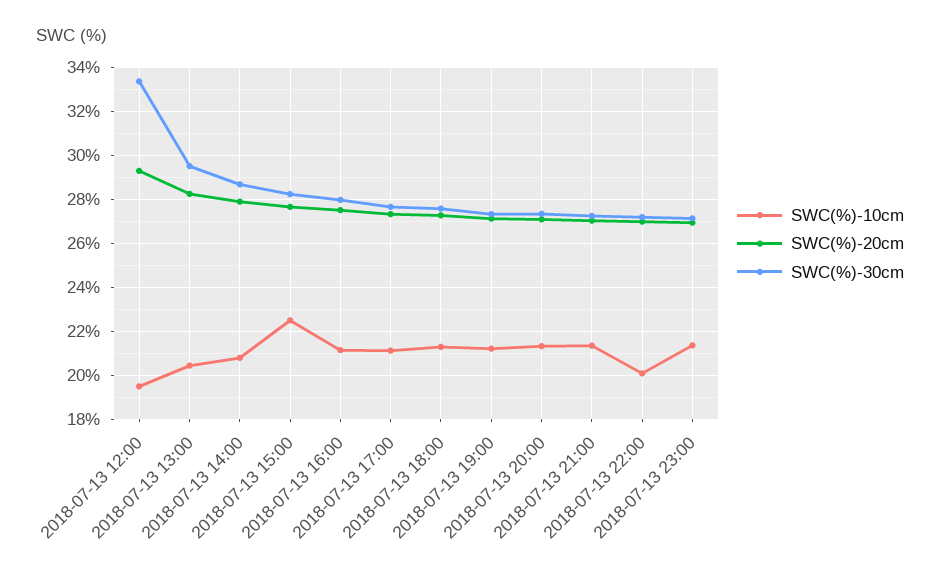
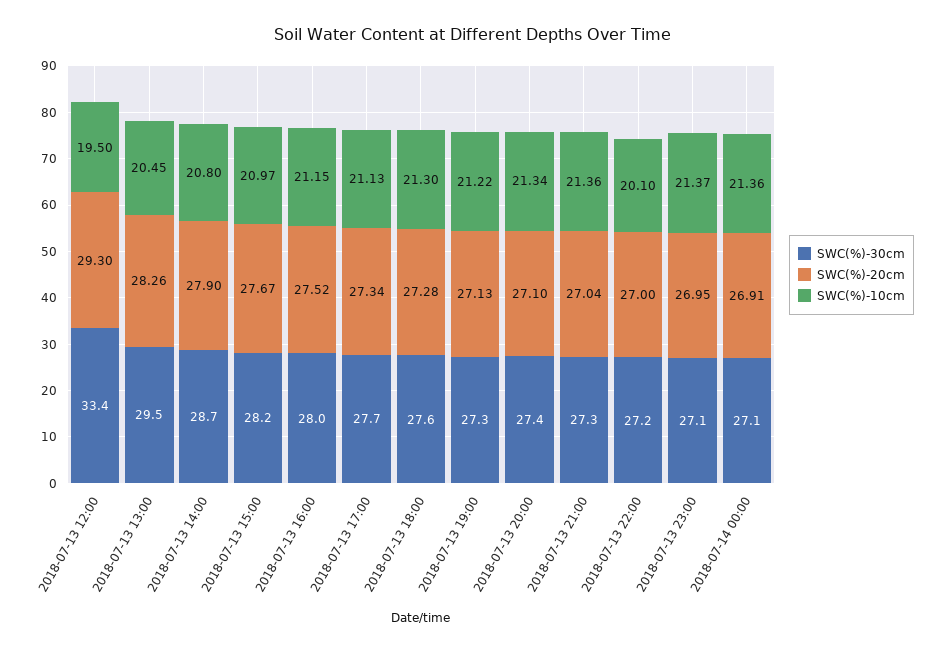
SWC(%)-10cm, 2018-07-13 15:00: 22.5 -> 20.97
SWC(%)-30cm, 2018-07-14 00:00: none -> 27.1
SWC(%)-20cm, 2018-07-14 00:00: none -> 26.91
SWC(%)-10cm, 2018-07-14 00:00: none -> 21.36

